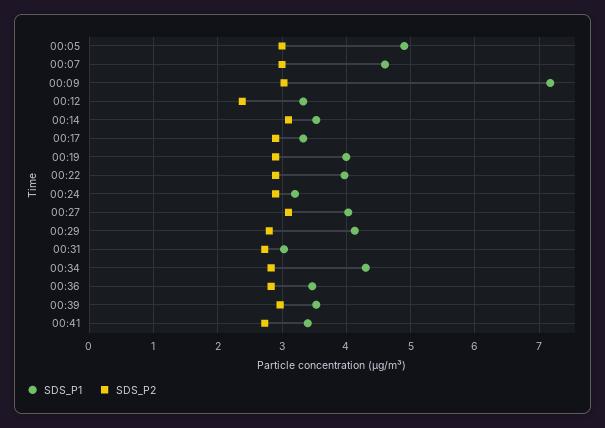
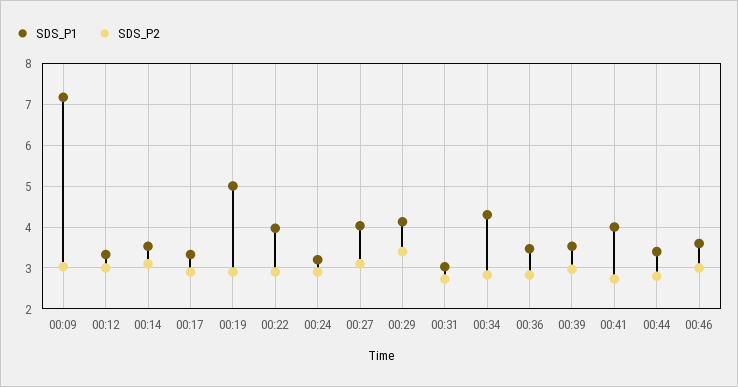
SDS_P1, 00:05: 4.9 -> none
SDS_P2, 00:05: 3 -> none
SDS_P1, 00:07: 4.6 -> none
SDS_P2, 00:07: 3 -> none
SDS_P2, 00:12: 2.4 -> 3
SDS_P1, 00:19: 4 -> 5
SDS_P2, 00:29: 2.8 -> 3.4
SDS_P1, 00:41: 3.4 -> 4
SDS_P1, 00:44: none -> 3.4
SDS_P2, 00:44: none -> 2.8
SDS_P1, 00:46: none -> 3.6
SDS_P2, 00:46: none -> 3

